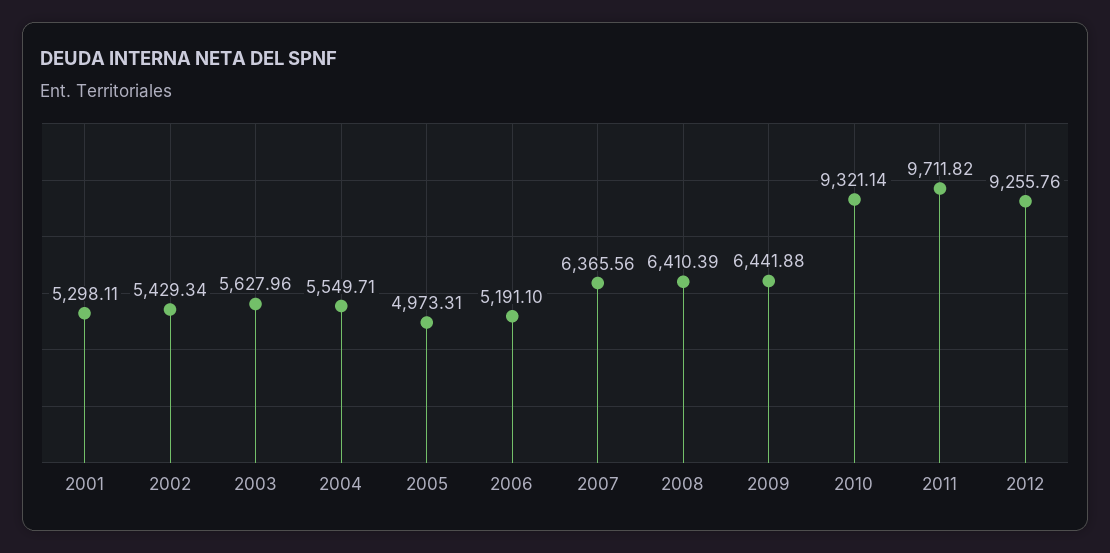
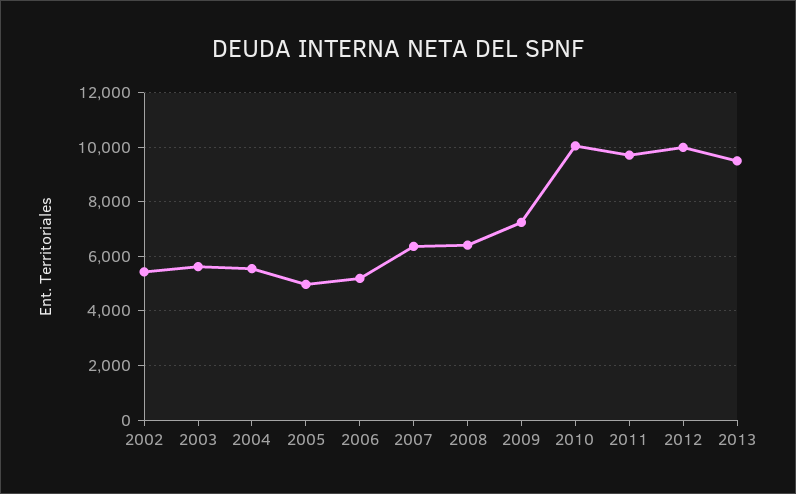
2001: 5298.11 -> none
2009: 6441.88 -> 7250
2010: 9321.14 -> 10000
2012: 9255.76 -> 10000
2013: none -> 9500

